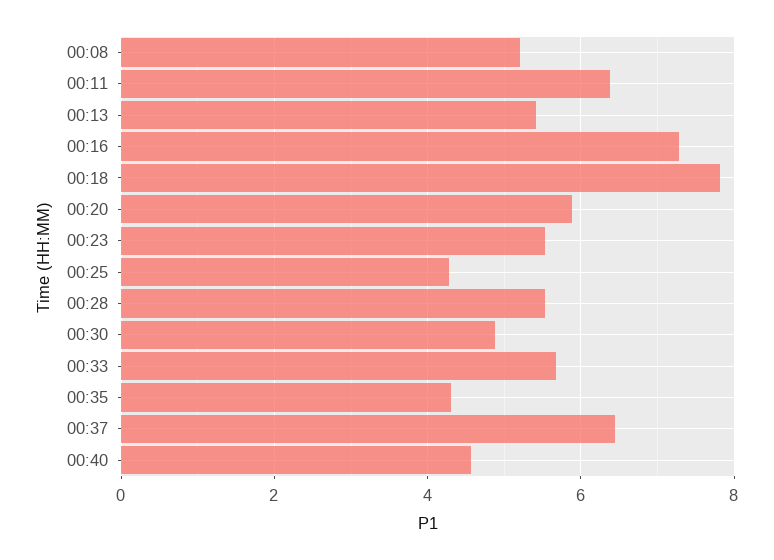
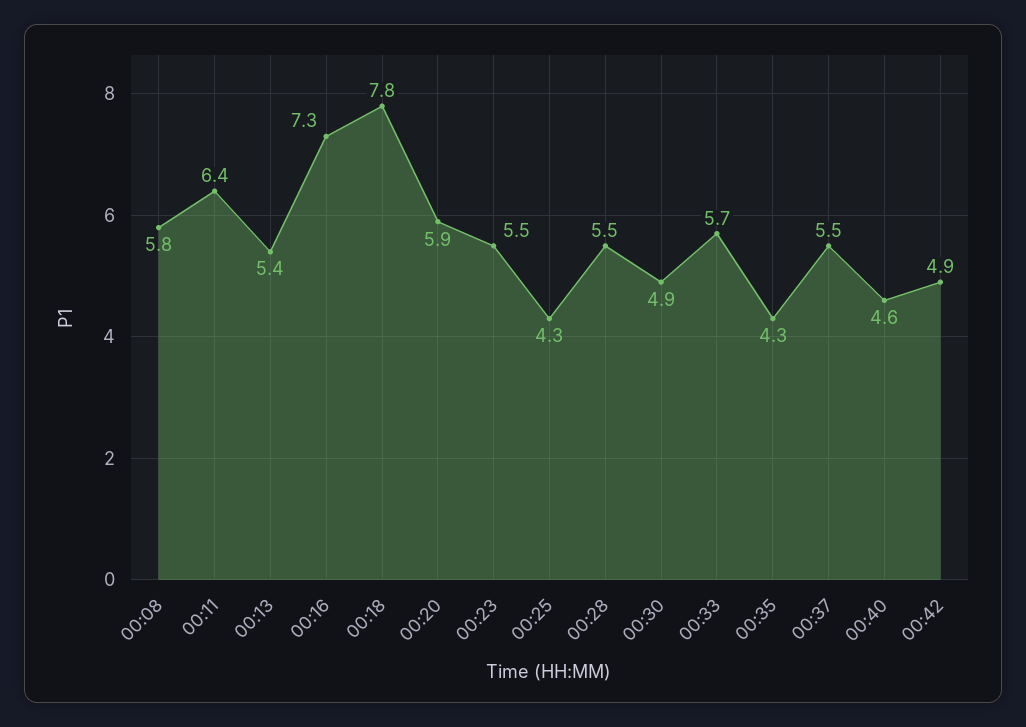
00:08: 5.2 -> 5.8
00:37: 6.4 -> 5.5
00:42: none -> 4.9

